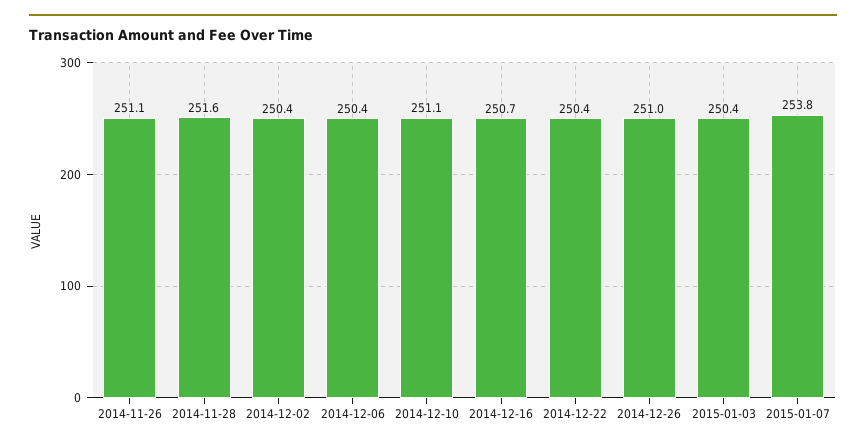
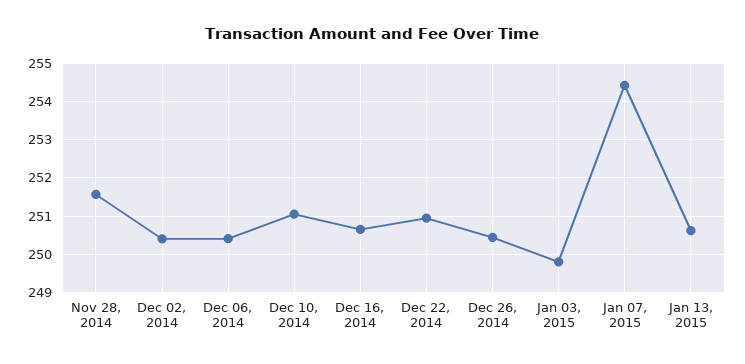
2014-11-26: 251.1 -> none
2014-12-22: 250.4 -> 251
2014-12-26: 251 -> 250.4
2015-01-03: 250.4 -> 249.8
2015-01-07: 253.8 -> 254.4
Jan 13, 2015: none -> 250.6

